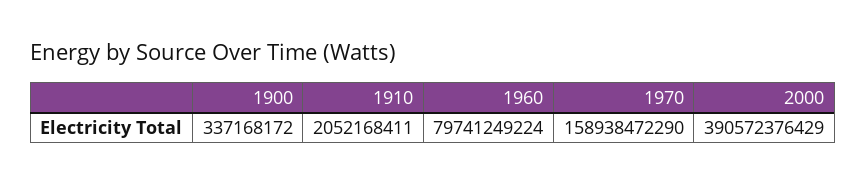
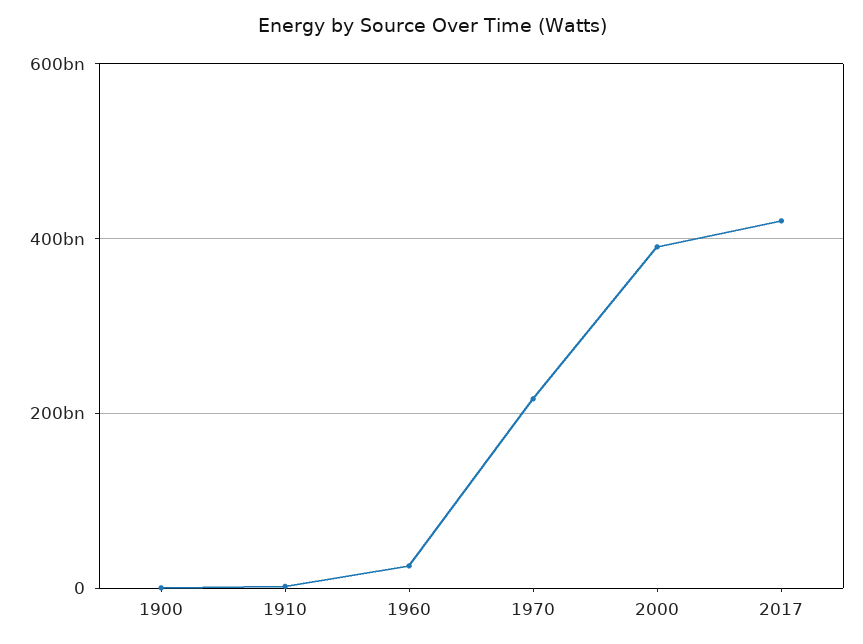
1960: 79741249224 -> 20000000000
1970: 158938472290 -> 220000000000
2017: none -> 420000000000

